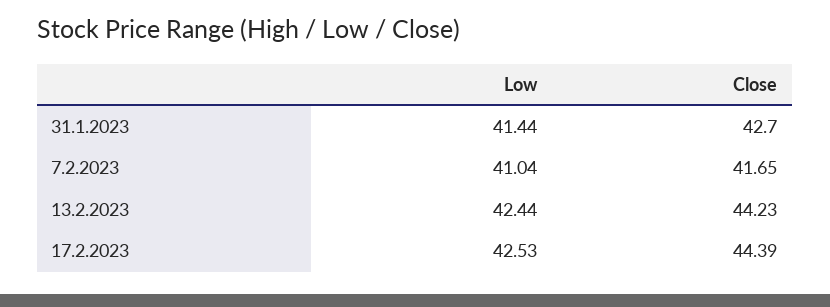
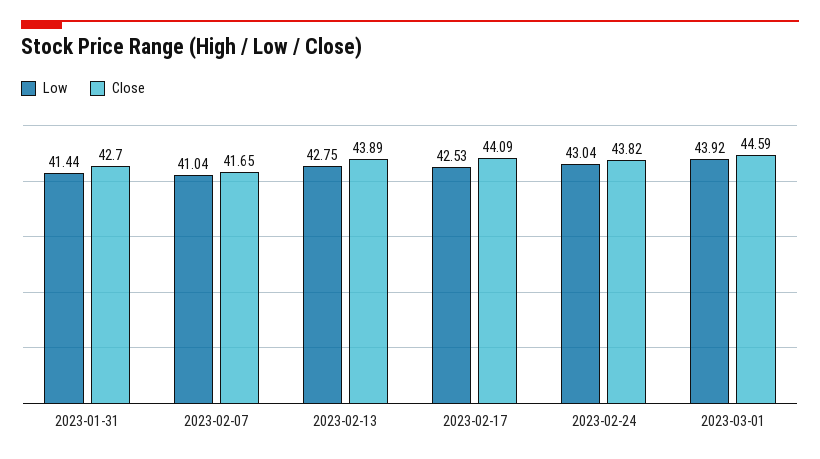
Low, 13.2.2023: 42.44 -> 42.75
Close, 13.2.2023: 44.23 -> 43.89
Close, 17.2.2023: 44.39 -> 44.09
Low, 2023-02-24: none -> 43.04
Close, 2023-02-24: none -> 43.82
Low, 2023-03-01: none -> 43.92
Close, 2023-03-01: none -> 44.59

